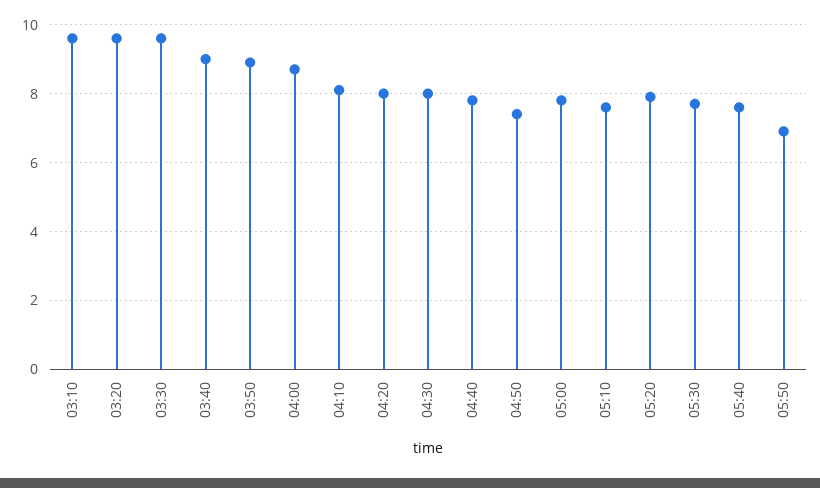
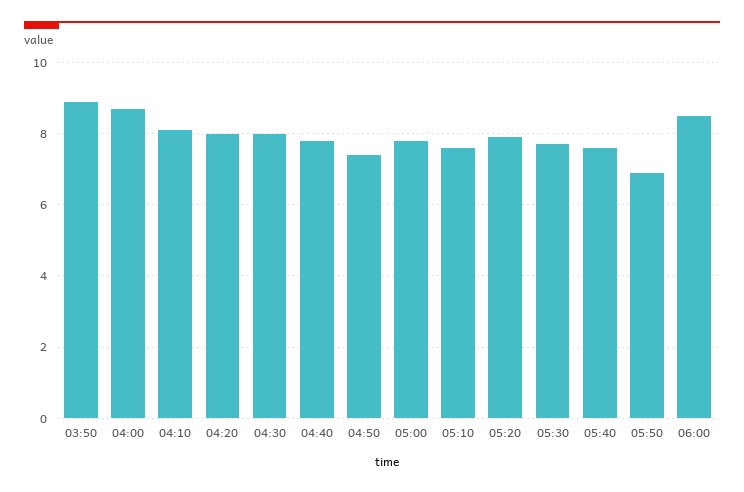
03:10: 9.5 -> none
03:20: 9.5 -> none
03:30: 9.5 -> none
03:40: 9 -> none
06:00: none -> 8.5

